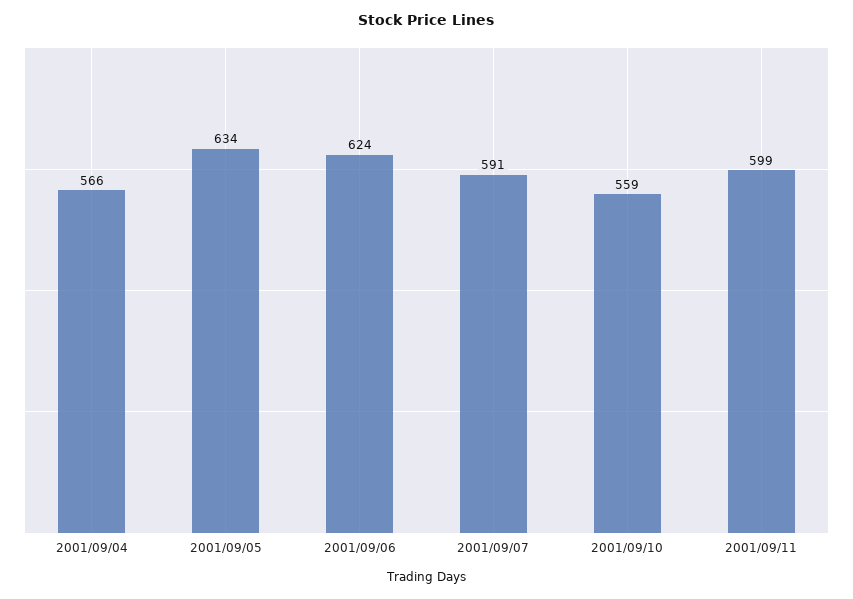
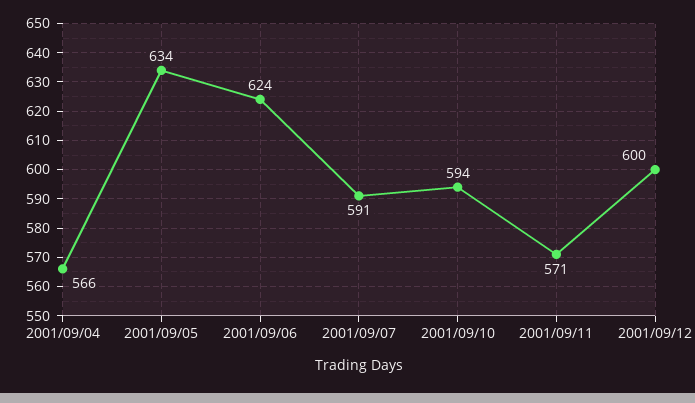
2001/09/10: 559 -> 594
2001/09/11: 599 -> 571
2001/09/12: none -> 600

